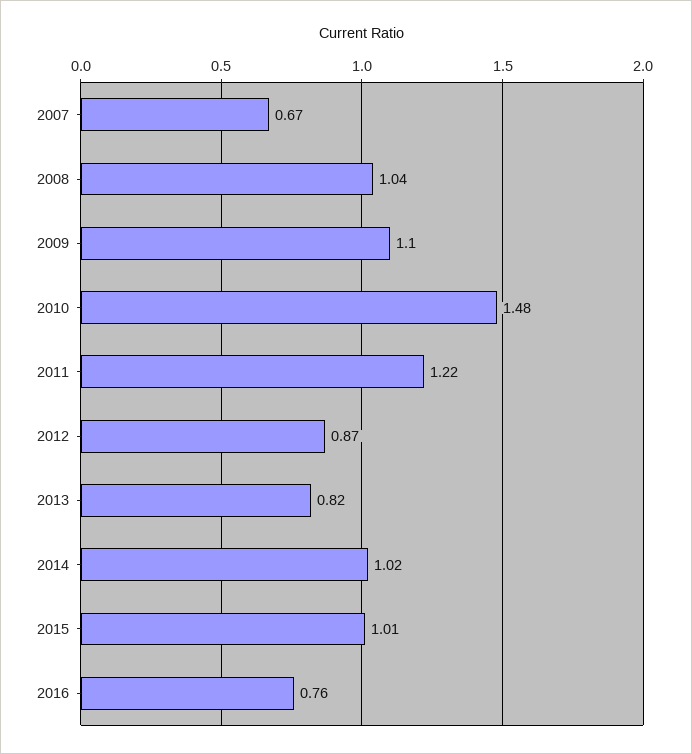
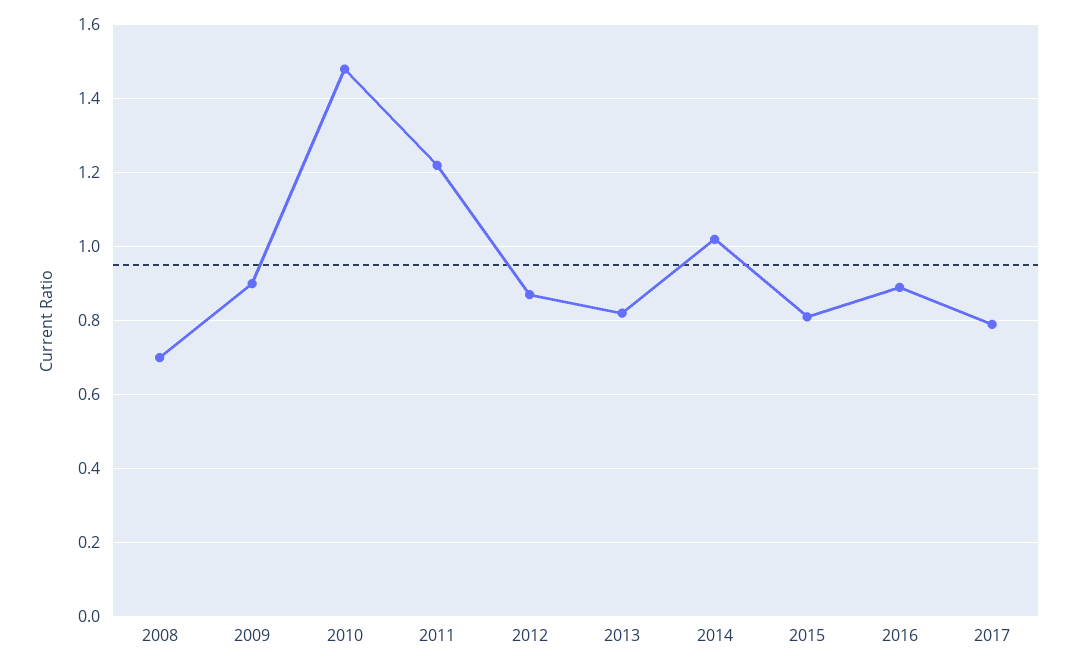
2007: 0.67 -> none
2008: 1.04 -> 0.7
2009: 1.1 -> 0.9
2015: 1.01 -> 0.8
2016: 0.76 -> 0.9
2017: none -> 0.8

